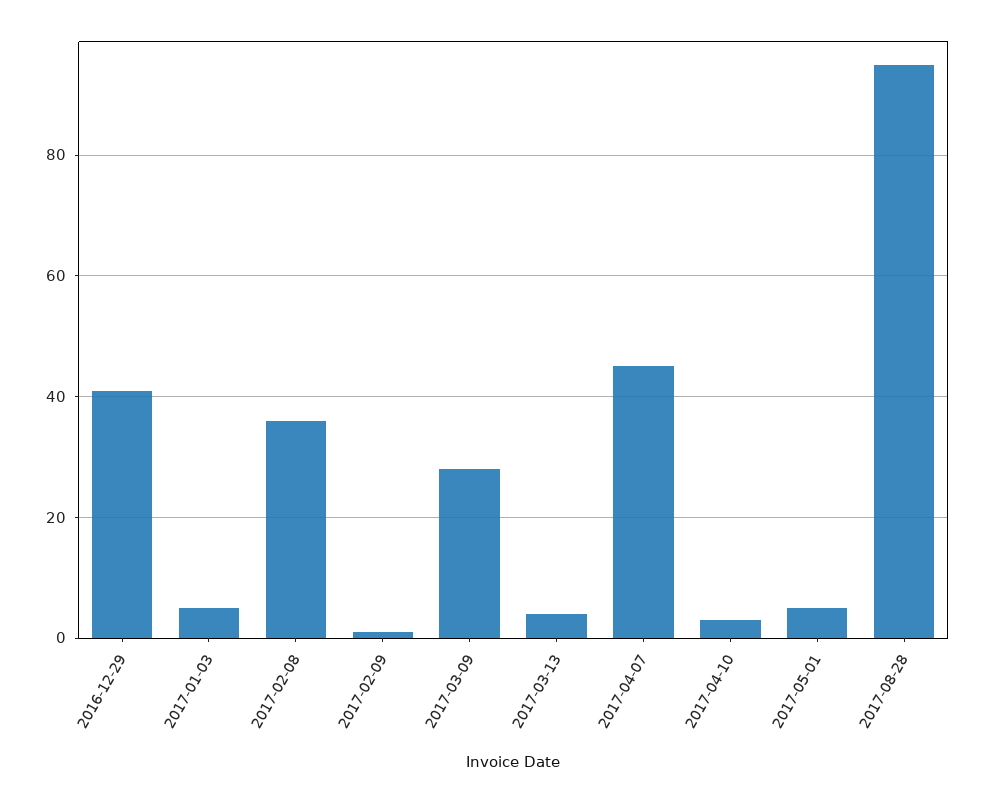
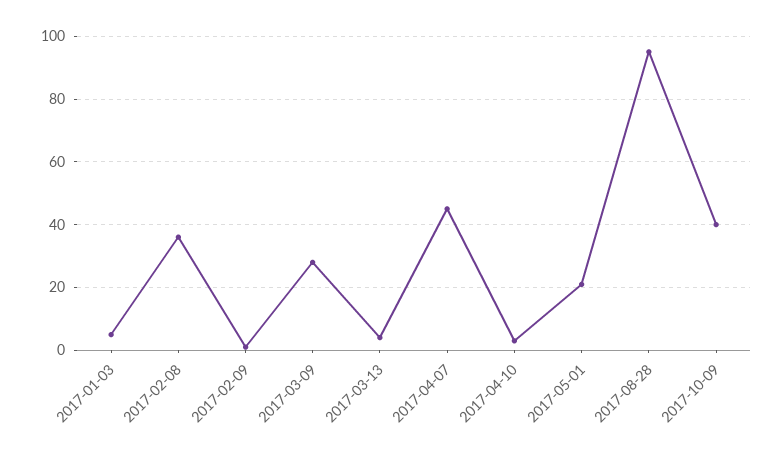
2016-12-29: 40 -> none
2017-05-01: 5 -> 20
2017-10-09: none -> 40

